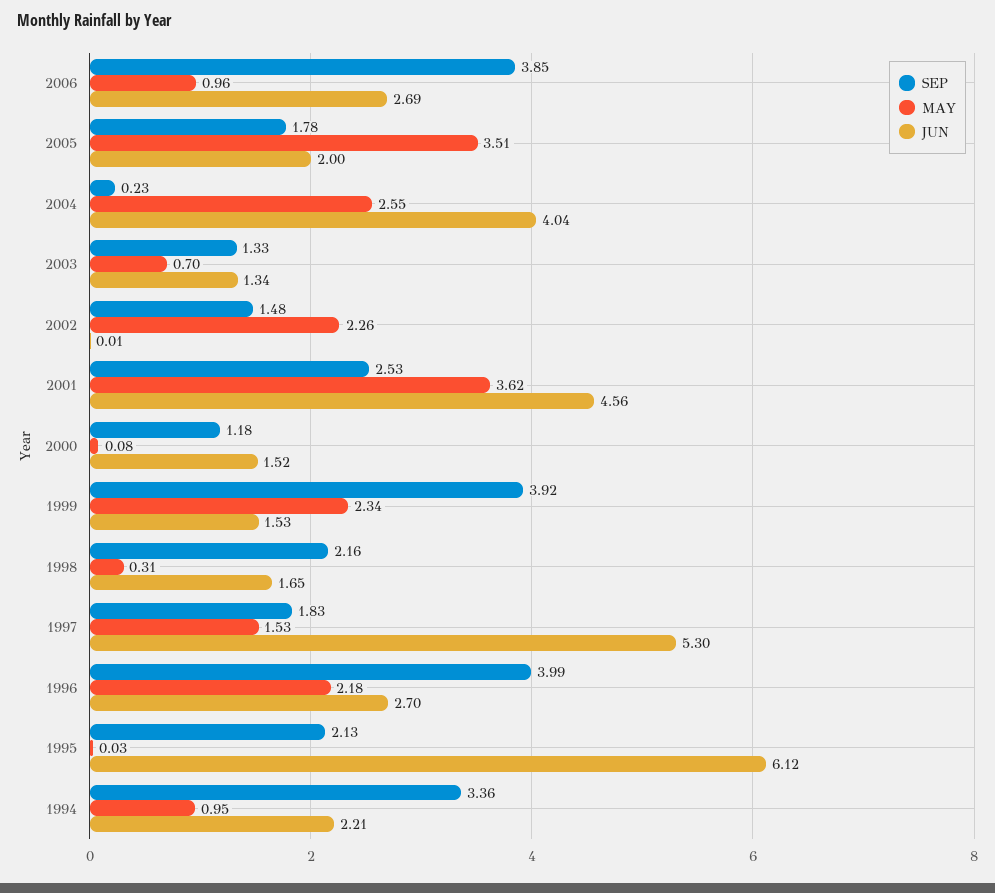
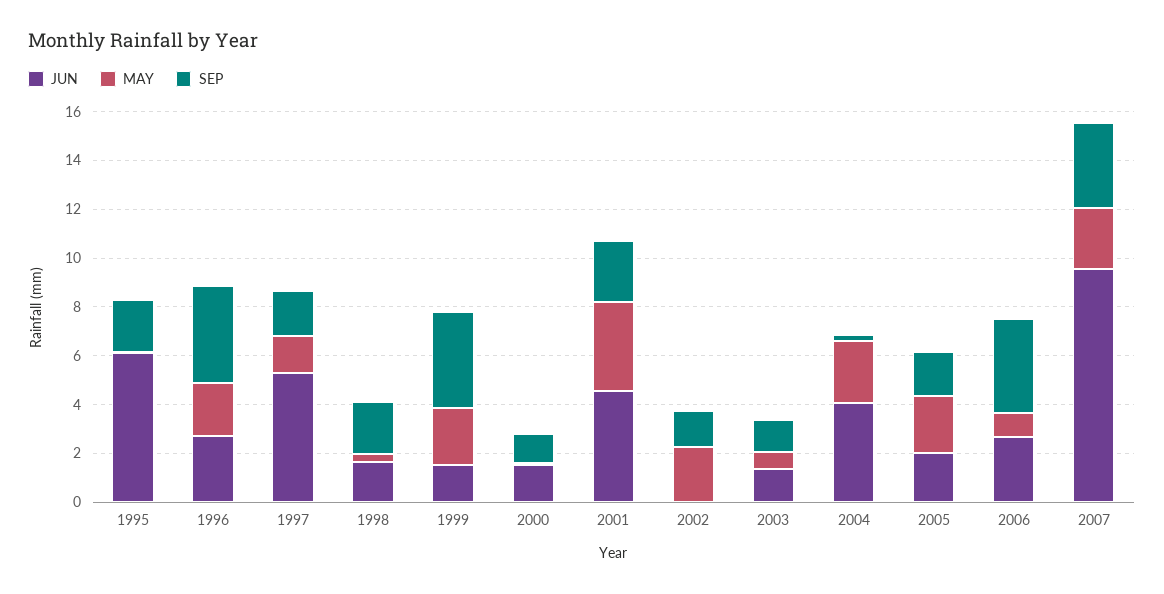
MAY, 2005: 3.51 -> 2.5
SEP, 1994: 3.36 -> none
MAY, 1994: 0.95 -> none
JUN, 1994: 2.21 -> none
JUN, 2007: none -> 9.5
MAY, 2007: none -> 2.5
SEP, 2007: none -> 3.5

